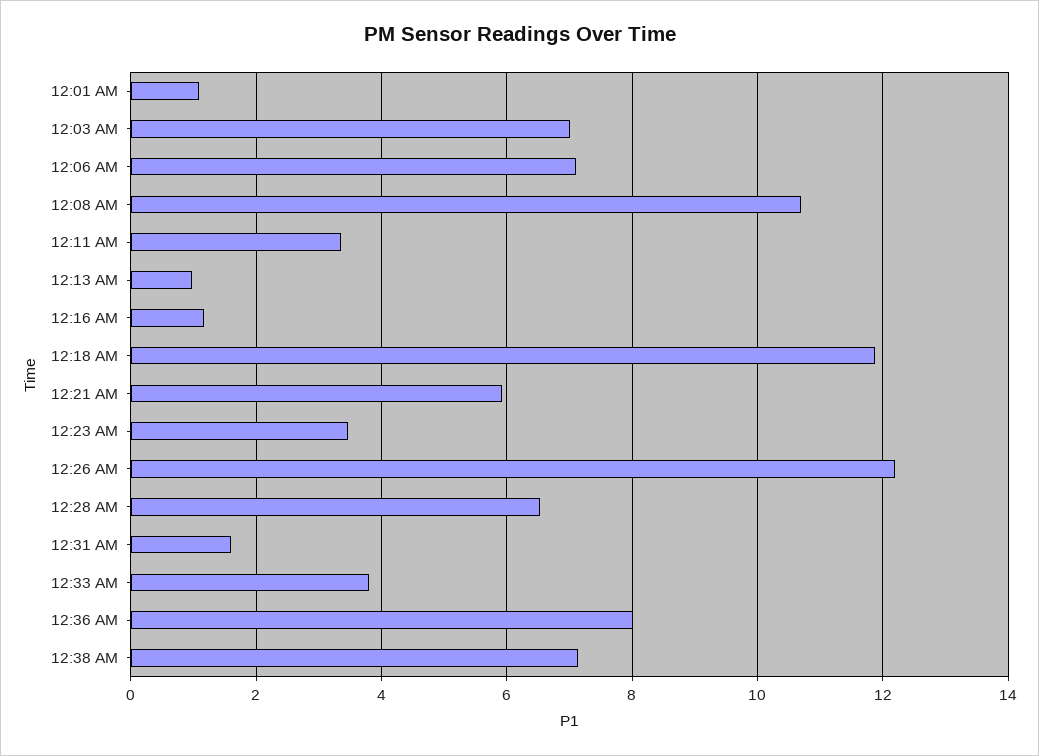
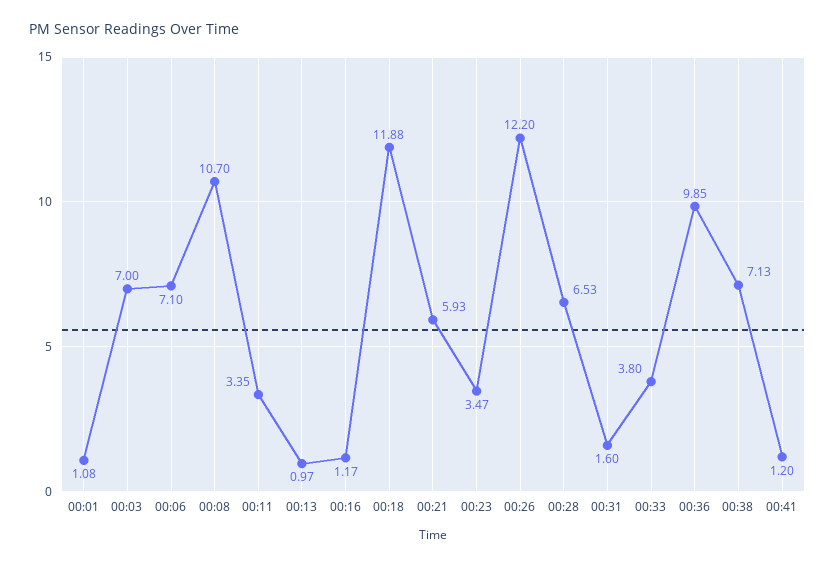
12:36 AM: 8 -> 9.85
00:41: none -> 1.2

